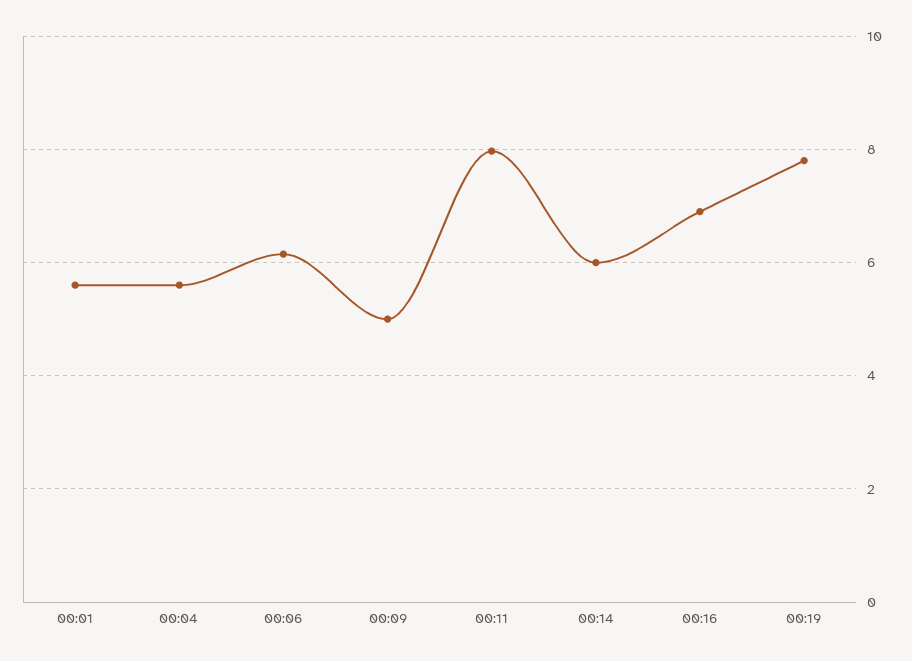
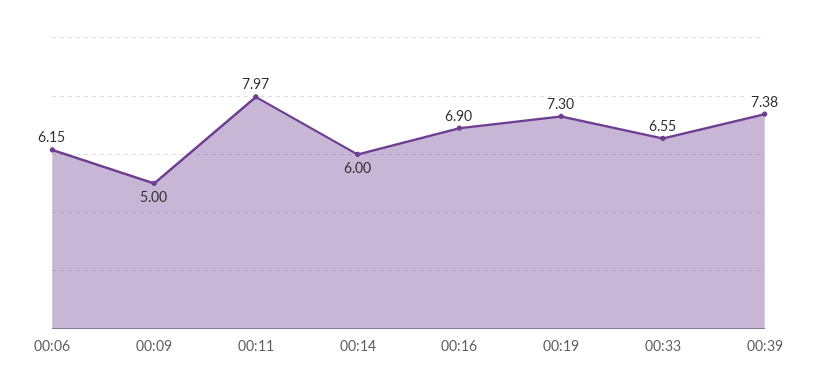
00:01: 5.6 -> none
00:04: 5.6 -> none
00:19: 7.8 -> 7.3
00:33: none -> 6.55
00:39: none -> 7.38

